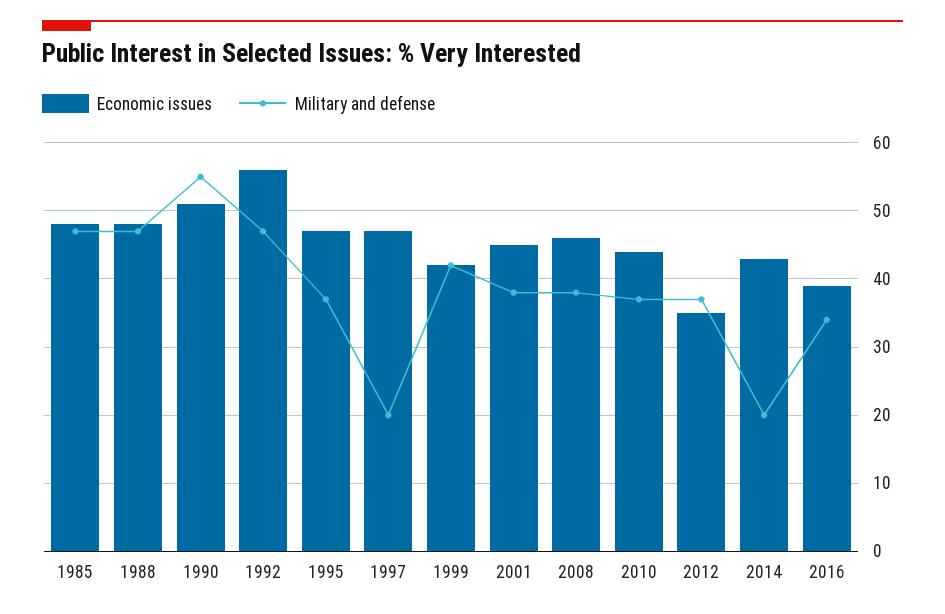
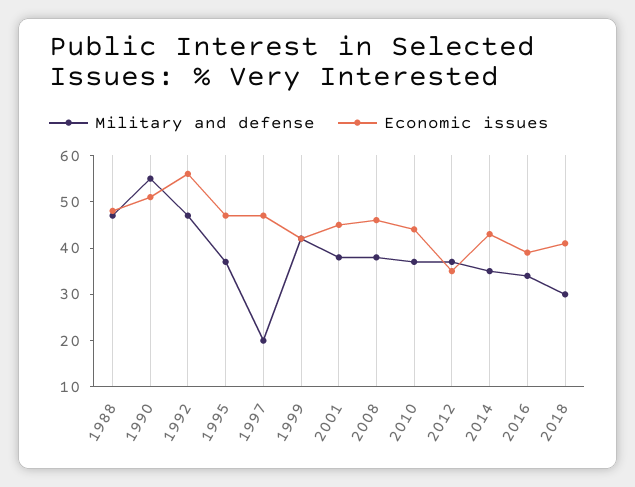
Economic issues, 1985: 48 -> none
Military and defense, 1985: 47 -> none
Military and defense, 2014: 20 -> 35
Military and defense, 2018: none -> 30
Economic issues, 2018: none -> 40

